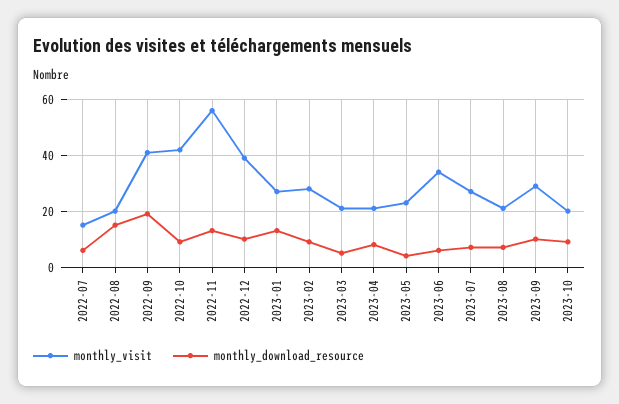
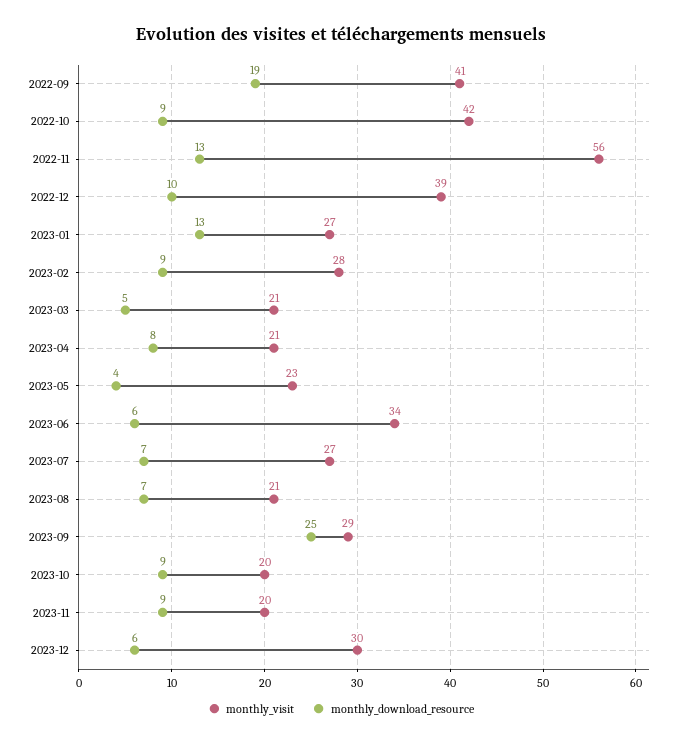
monthly_visit, 2022-07: 15 -> none
monthly_download_resource, 2022-07: 5 -> none
monthly_visit, 2022-08: 20 -> none
monthly_download_resource, 2022-08: 15 -> none
monthly_download_resource, 2023-09: 10 -> 25
monthly_visit, 2023-11: none -> 20
monthly_download_resource, 2023-11: none -> 9
monthly_visit, 2023-12: none -> 30
monthly_download_resource, 2023-12: none -> 6

